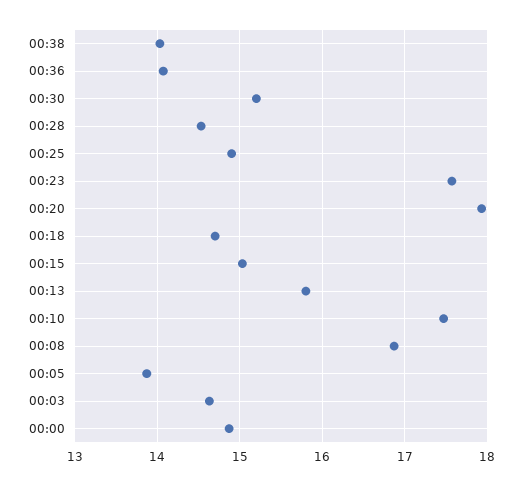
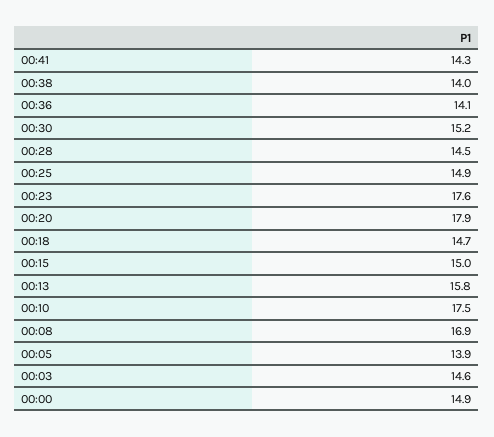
00:41: none -> 14.3

